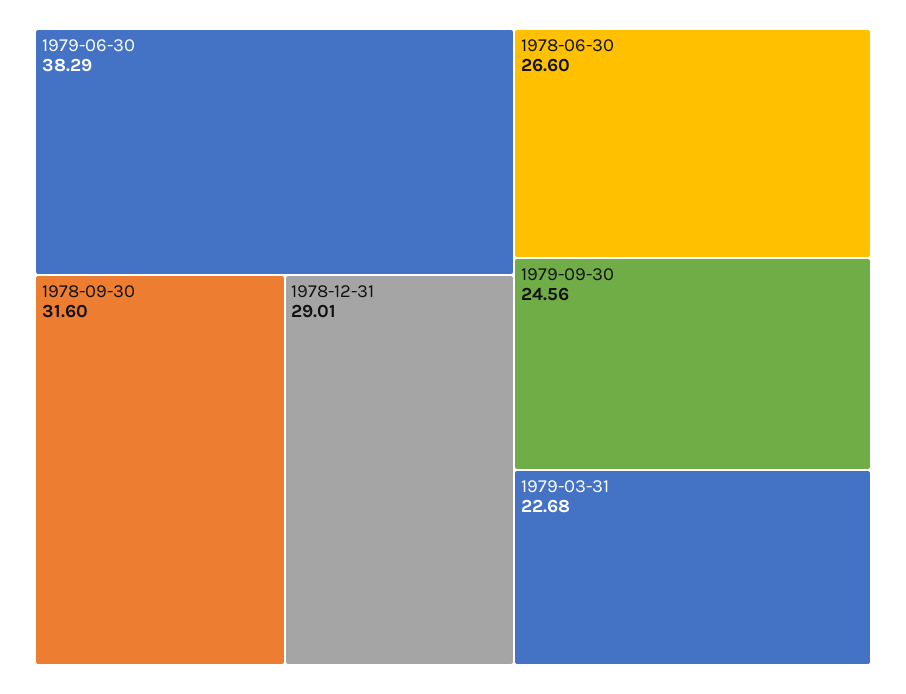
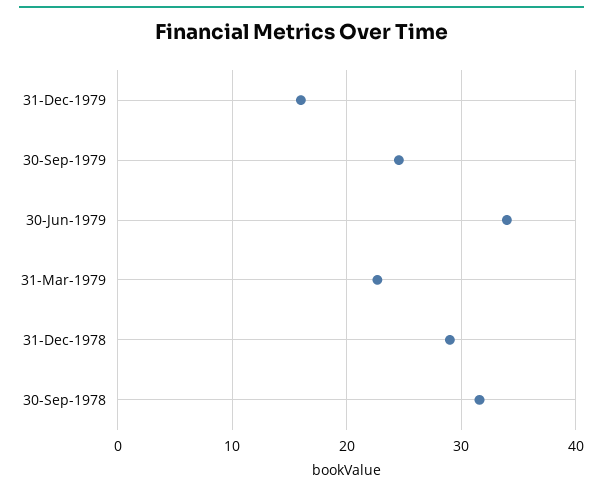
1979-06-30: 38.29 -> 34
1978-06-30: 26.6 -> none
31-Dec-1979: none -> 16

